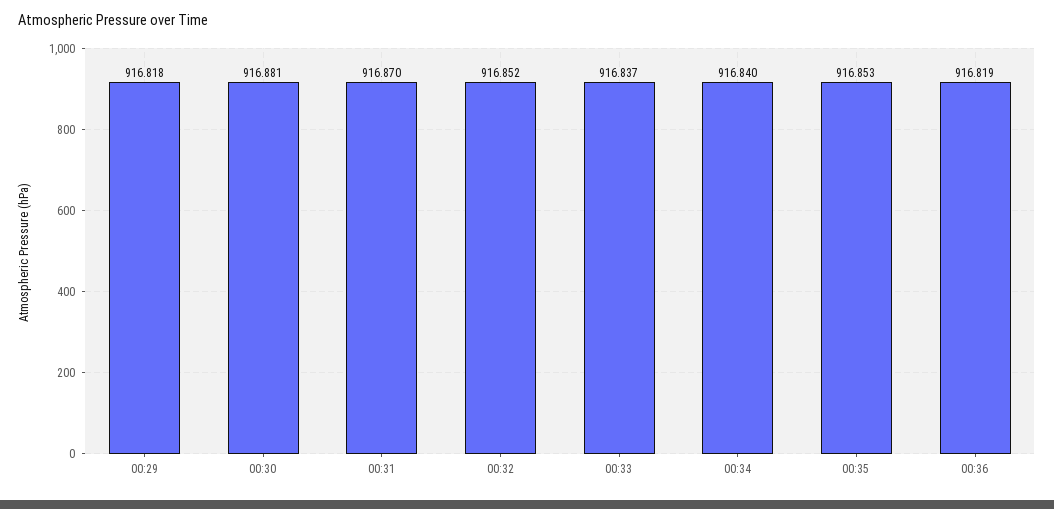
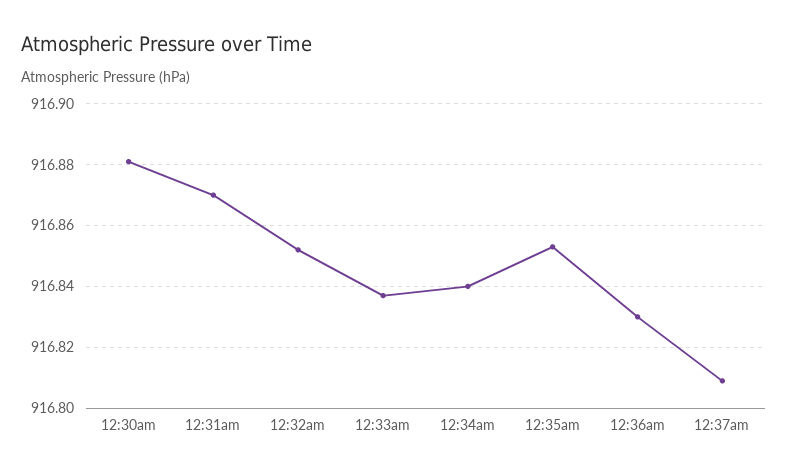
00:29: 916.818 -> none
00:36: 916.819 -> 916.83
12:37am: none -> 916.81

